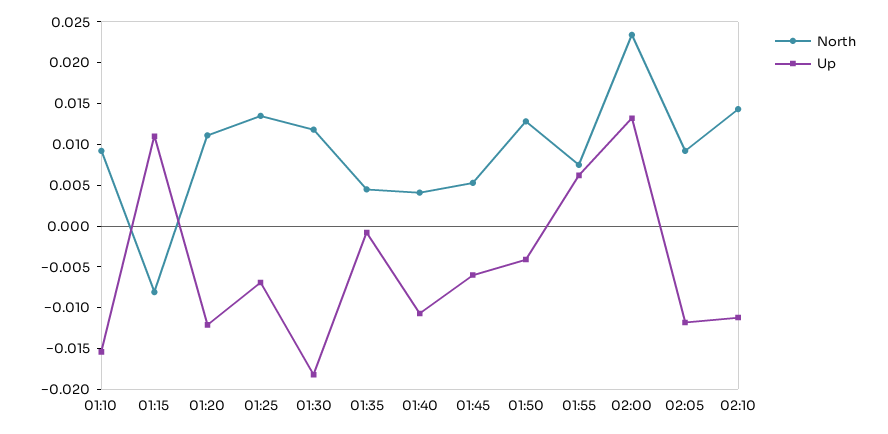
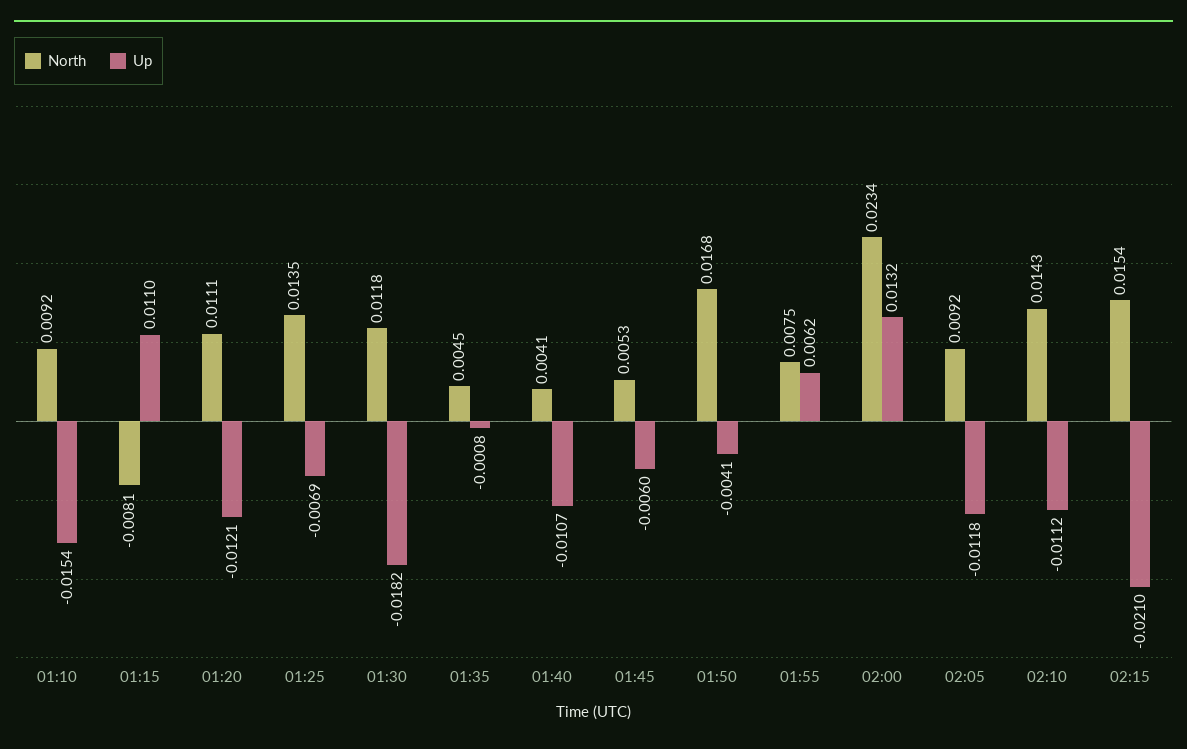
North, 01:50: 0.013 -> 0.0168
North, 02:15: none -> 0.0154
Up, 02:15: none -> -0.021

